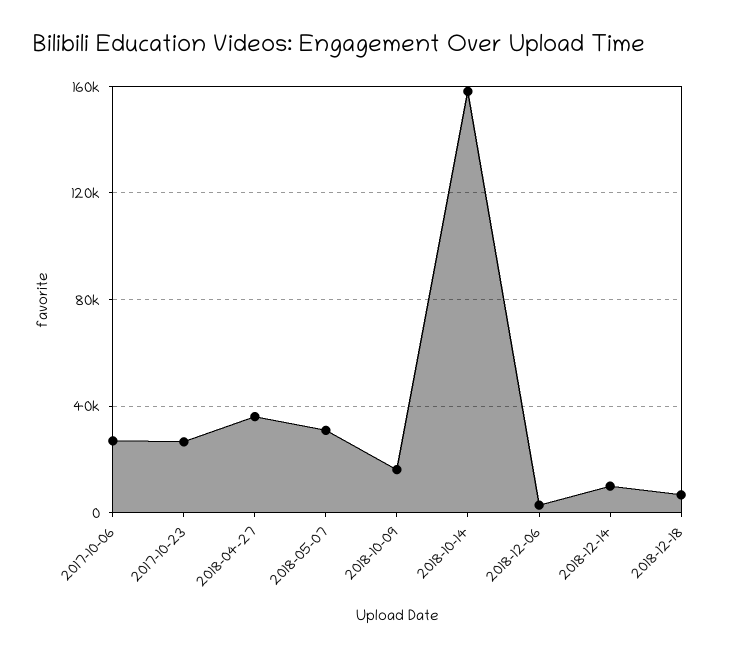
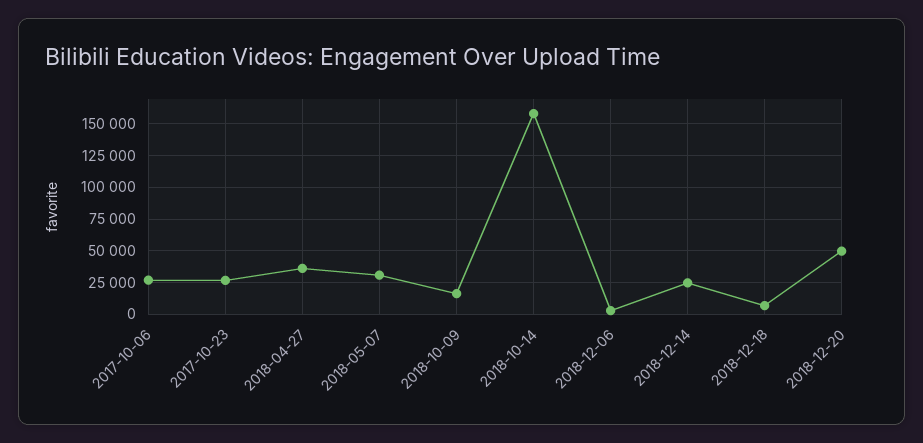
2018-12-14: 10000 -> 25000
2018-12-20: none -> 50000

